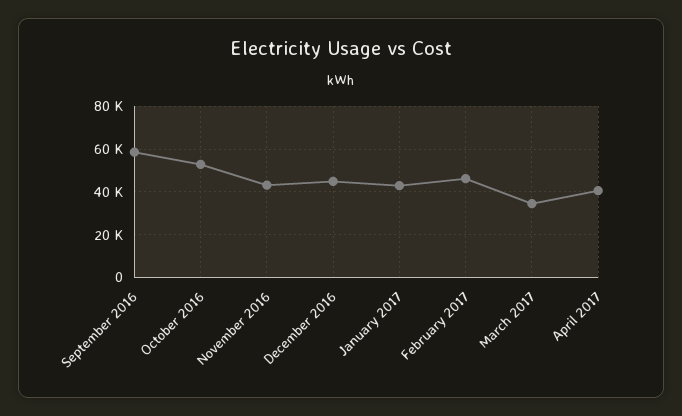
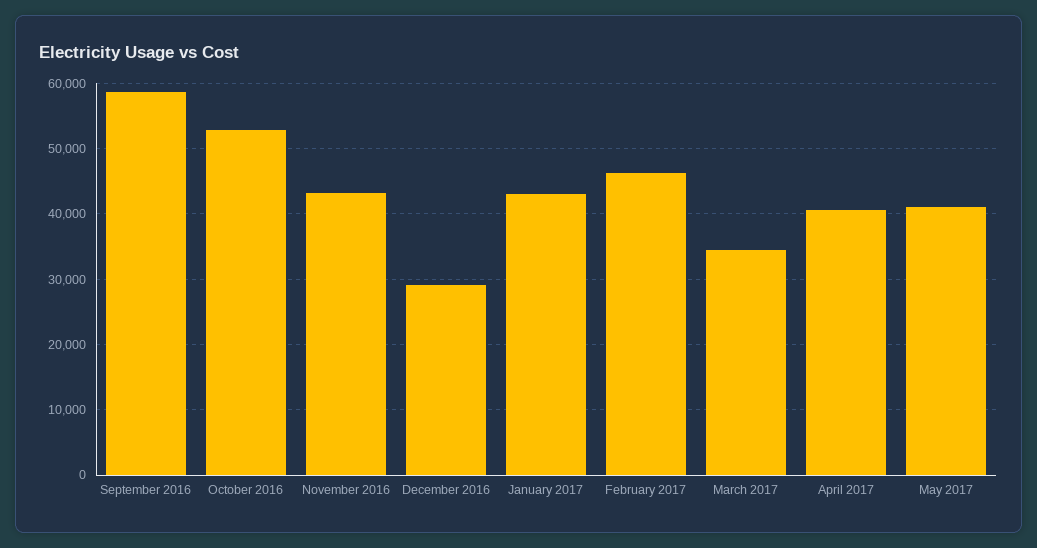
December 2016: 45000 -> 29000
May 2017: none -> 41000

